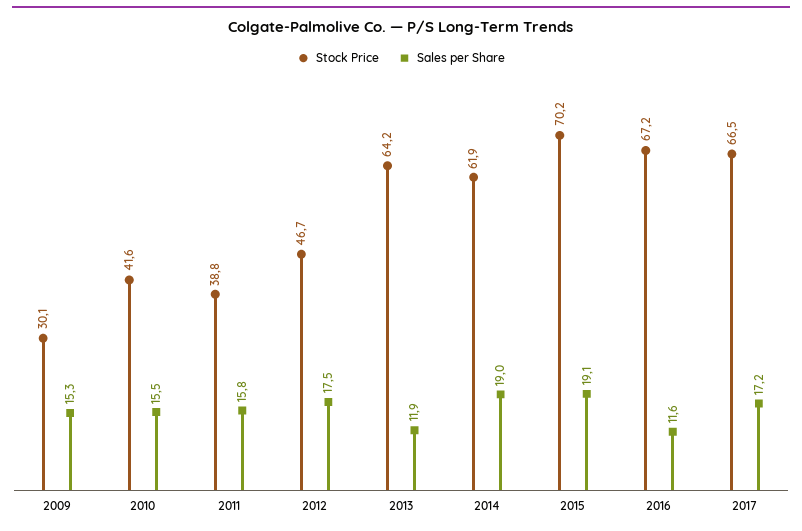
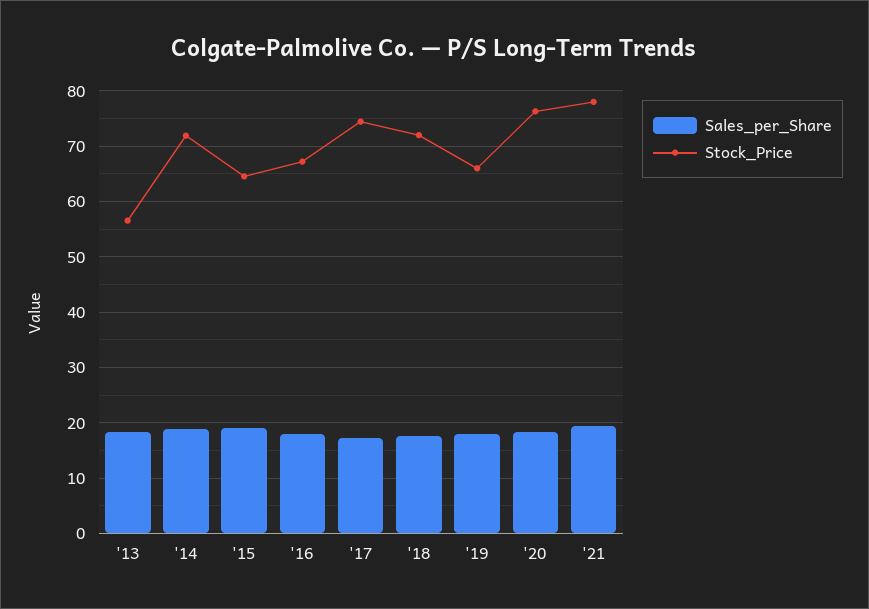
Stock Price, 2009: 30.1 -> none
Sales per Share, 2009: 15.3 -> none
Stock Price, 2010: 41.6 -> none
Sales per Share, 2010: 15.5 -> none
Stock Price, 2011: 38.8 -> none
Sales per Share, 2011: 15.8 -> none
Stock Price, 2012: 46.7 -> none
Sales per Share, 2012: 17.5 -> none
Stock Price, 2013: 64.2 -> 56
Sales per Share, 2013: 11.9 -> 18
Stock Price, 2014: 61.9 -> 72
Stock Price, 2015: 70.2 -> 64
Sales per Share, 2016: 11.6 -> 18
Stock Price, 2017: 66.5 -> 74
Sales per Share, '18: none -> 18
Stock Price, '18: none -> 72
Sales per Share, '19: none -> 18
Stock Price, '19: none -> 66
Sales per Share, '20: none -> 18
Stock Price, '20: none -> 76
Sales per Share, '21: none -> 20
Stock Price, '21: none -> 78

